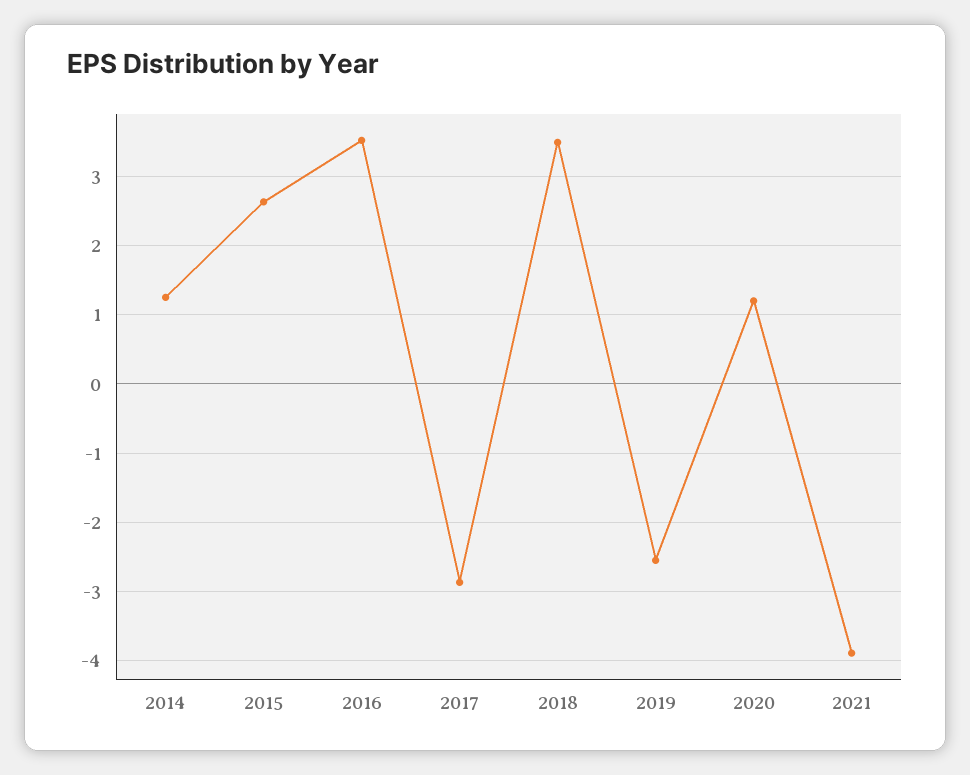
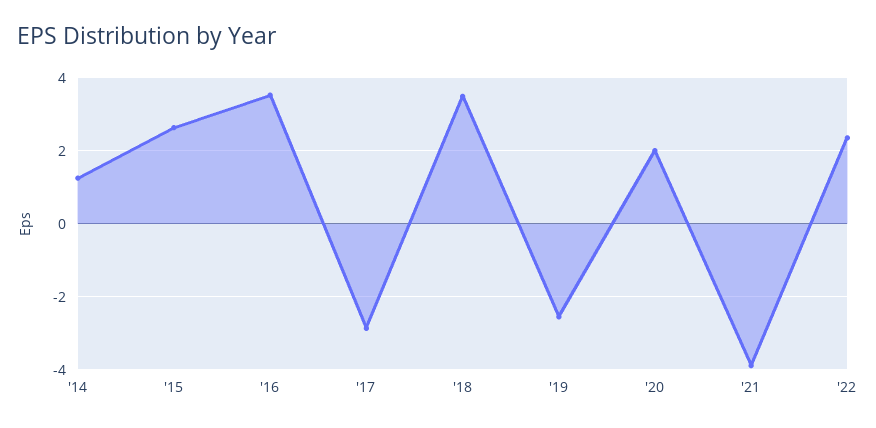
2020: 1.2 -> 2
'22: none -> 2.4

